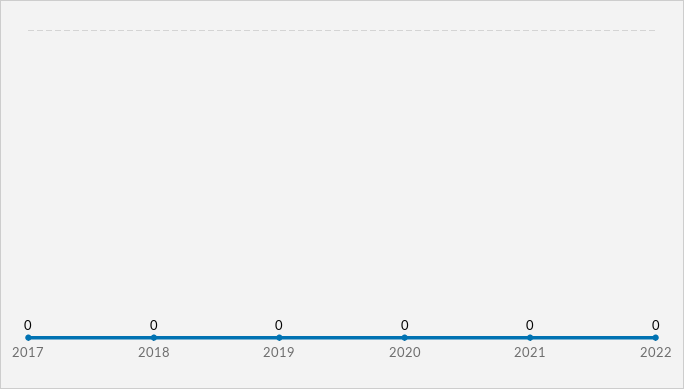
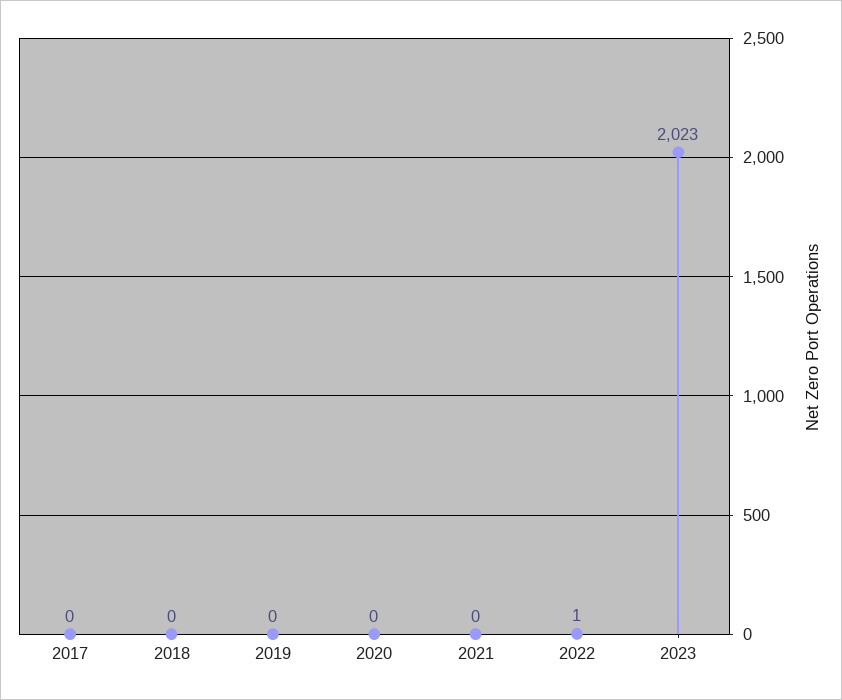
2022: 0 -> 1
2023: none -> 2023

